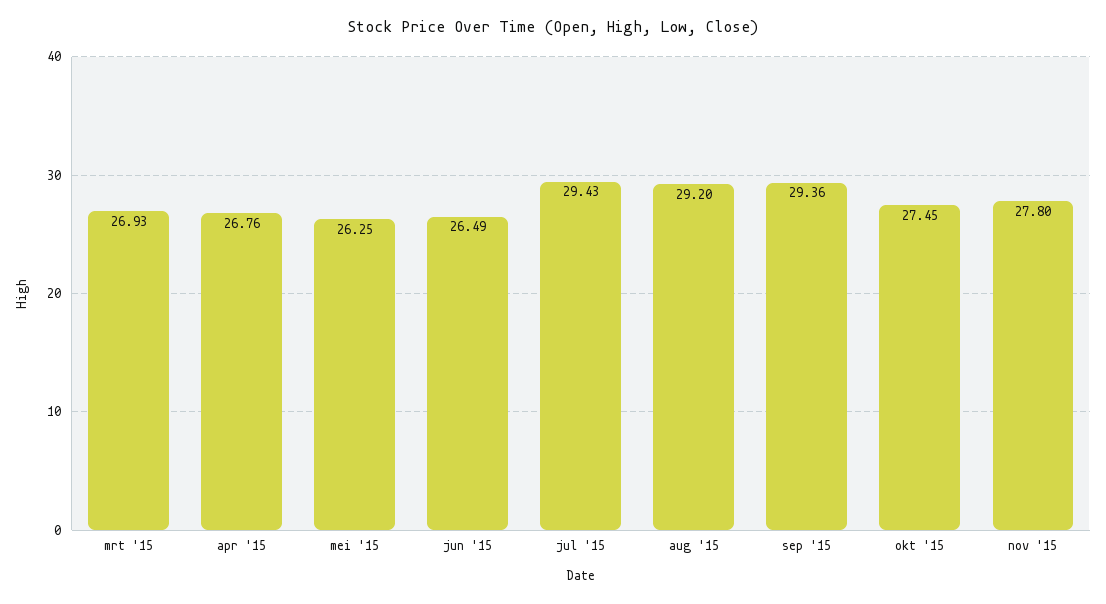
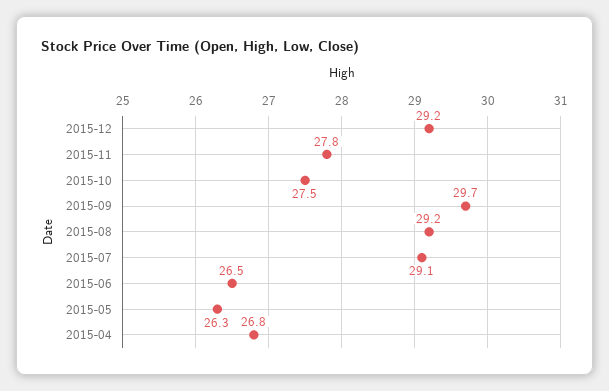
mrt '15: 26.93 -> none
jul '15: 29.43 -> 29.1
sep '15: 29.36 -> 29.7
2015-12: none -> 29.2

